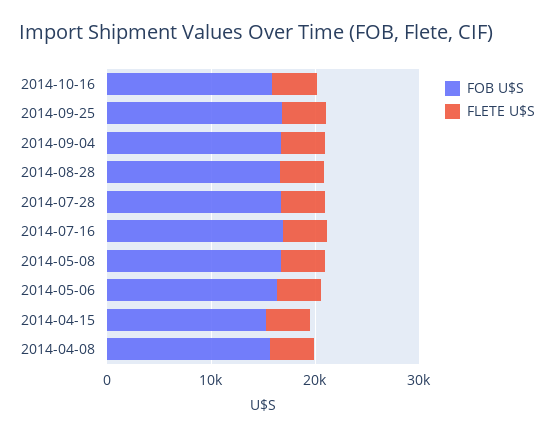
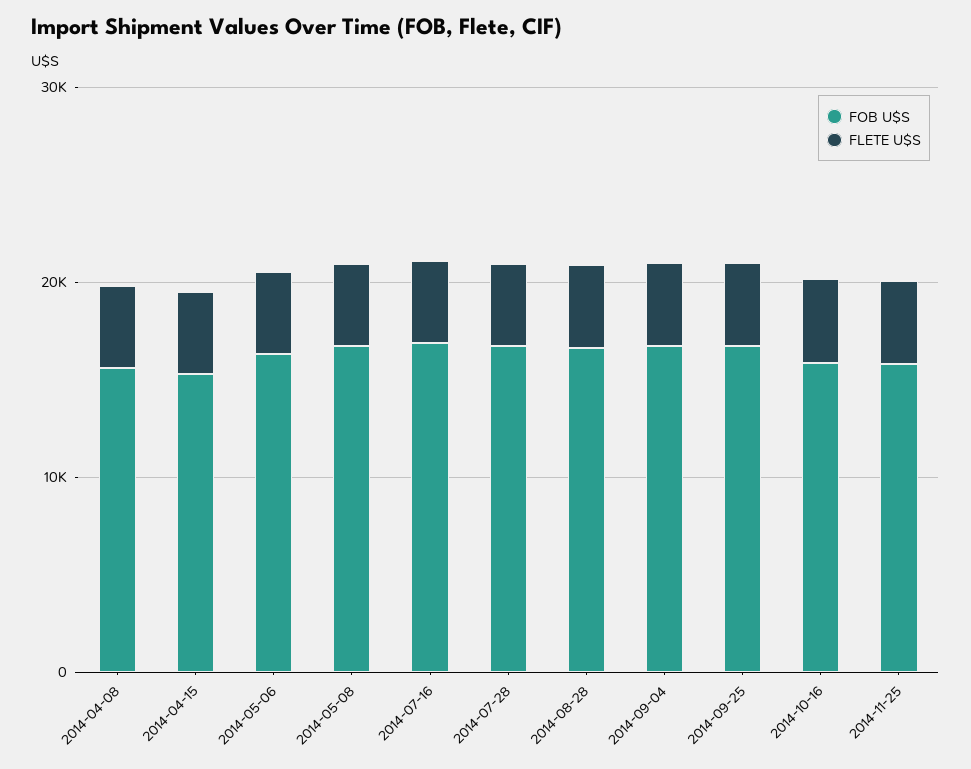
FOB U$S, 2014-11-25: none -> 16000
FLETE U$S, 2014-11-25: none -> 4000

